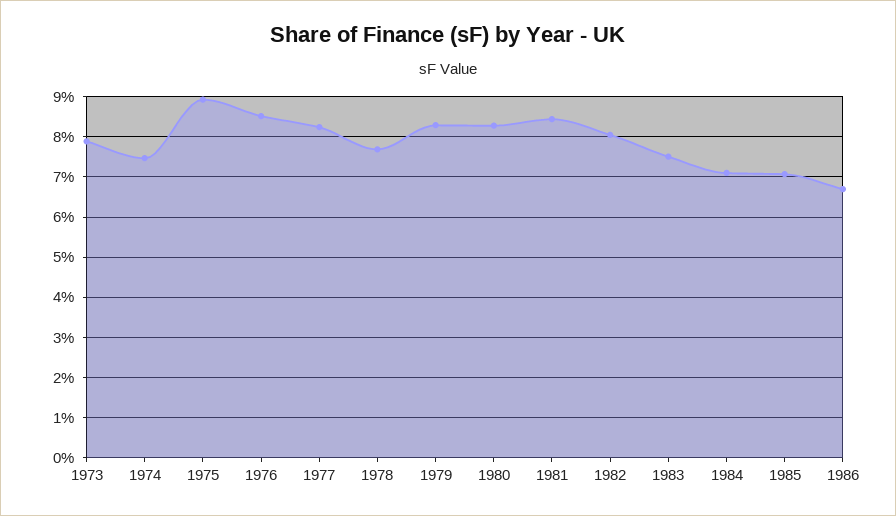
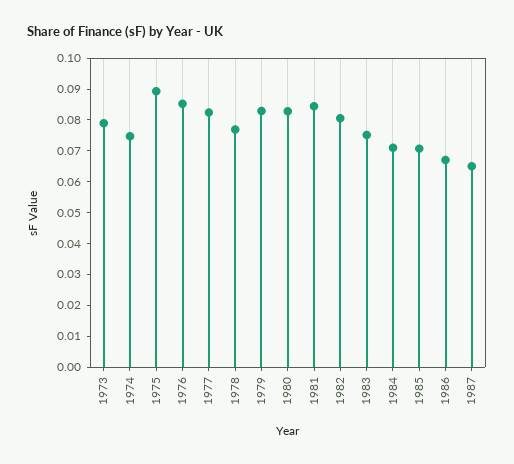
1987: none -> 0.065

